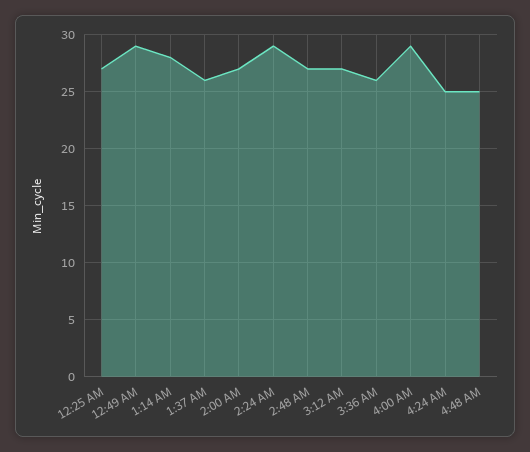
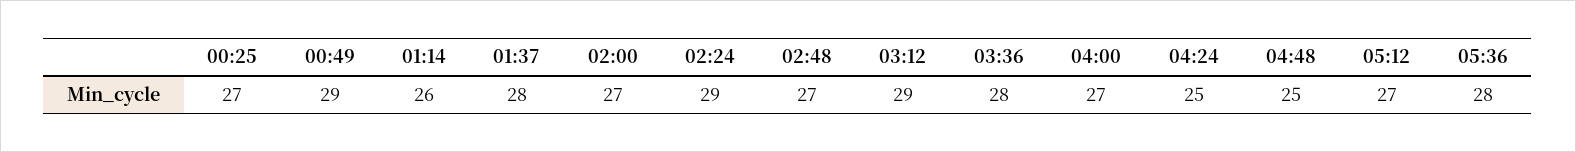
1:14 AM: 28 -> 26
1:37 AM: 26 -> 28
3:12 AM: 27 -> 29
3:36 AM: 26 -> 28
4:00 AM: 29 -> 27
05:12: none -> 27
05:36: none -> 28

